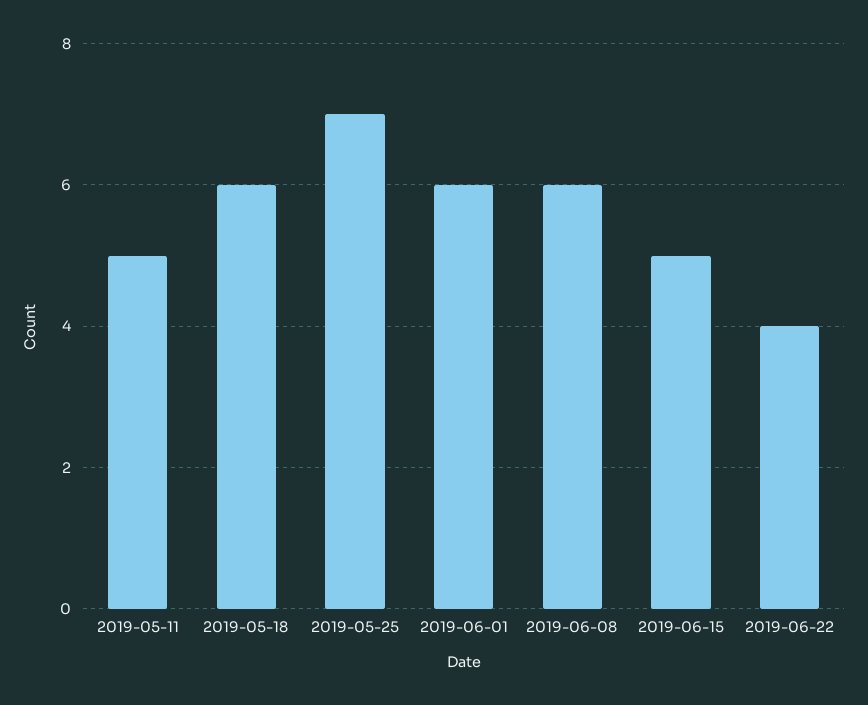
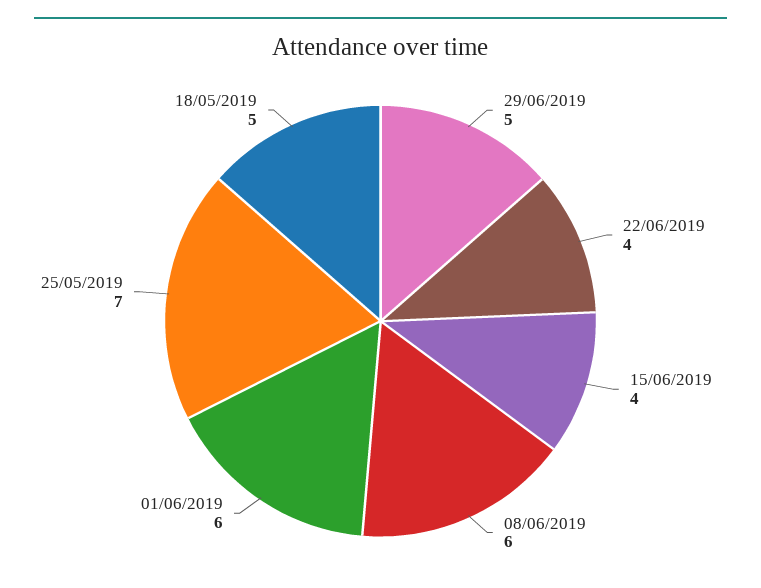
2019-05-11: 5 -> none
2019-05-18: 6 -> 5
2019-06-15: 5 -> 4
29/06/2019: none -> 5

